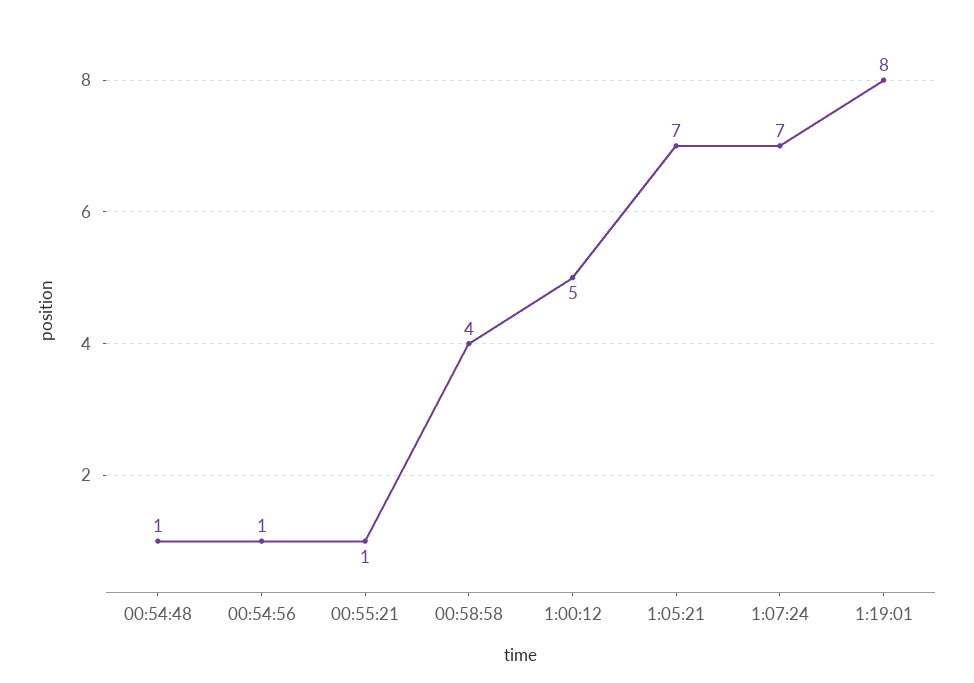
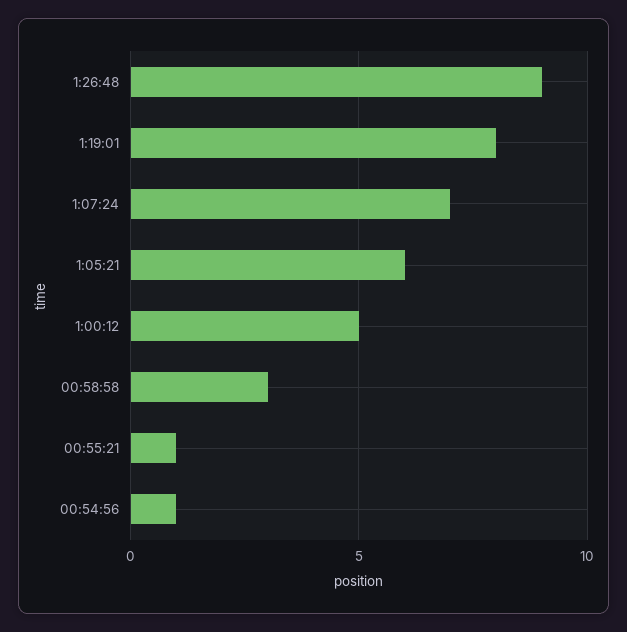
00:54:48: 1 -> none
00:58:58: 4 -> 3
1:05:21: 7 -> 6
1:26:48: none -> 9

